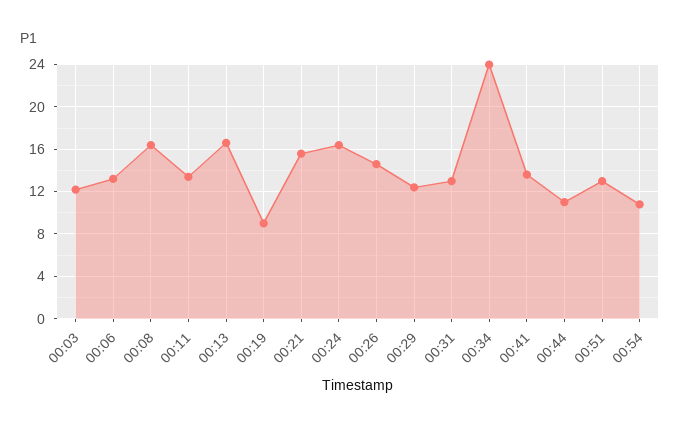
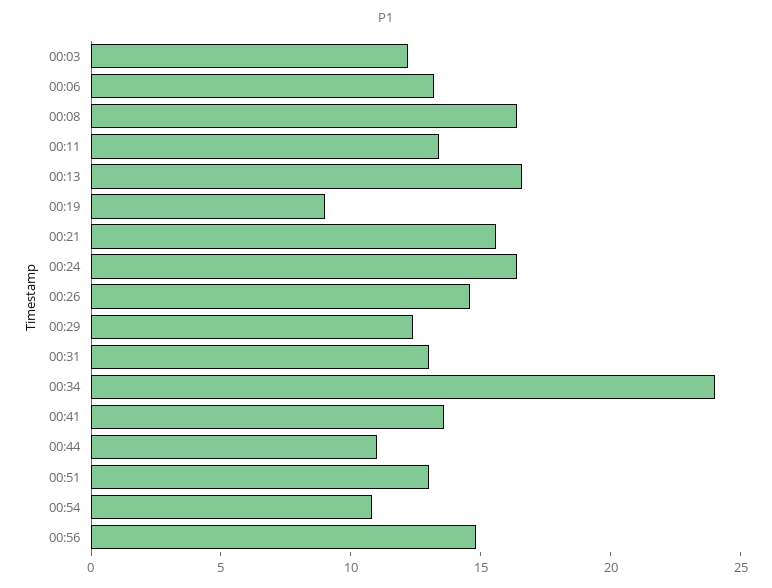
00:56: none -> 15

